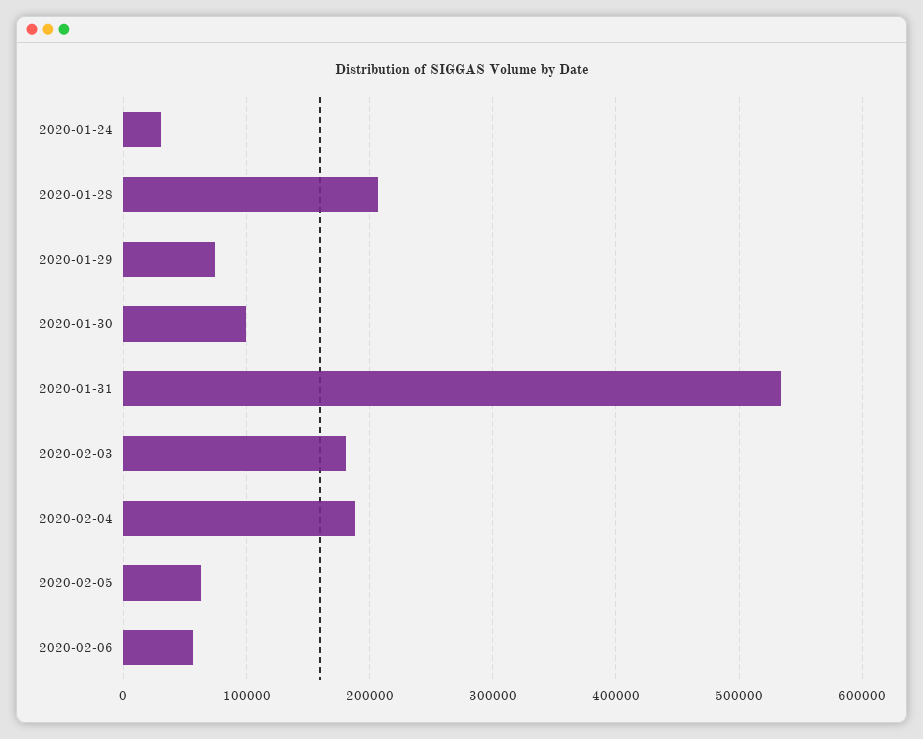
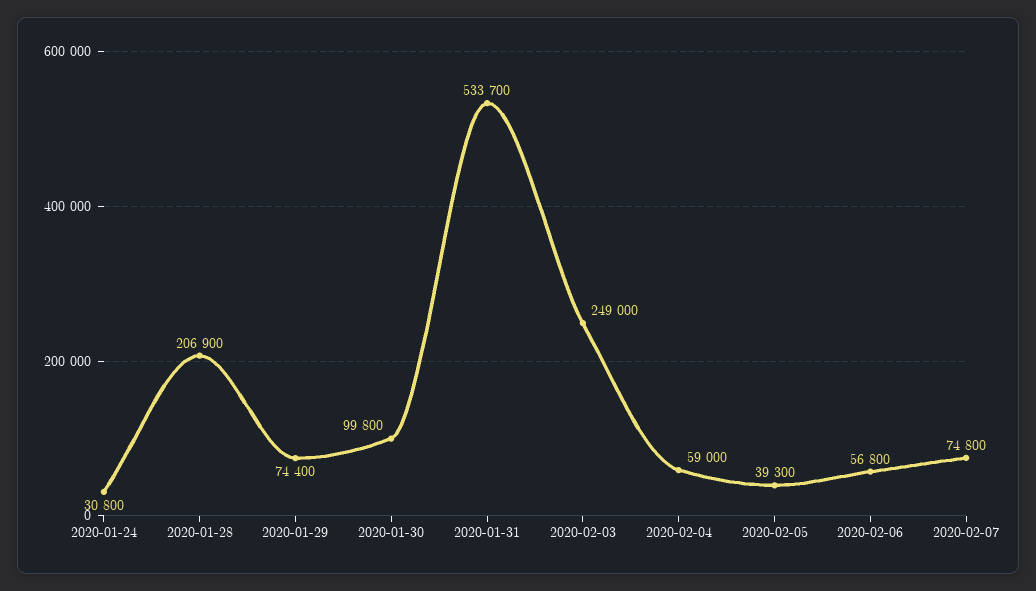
2020-02-03: 180000 -> 249000
2020-02-04: 190000 -> 59000
2020-02-05: 60000 -> 39300
2020-02-07: none -> 74800

